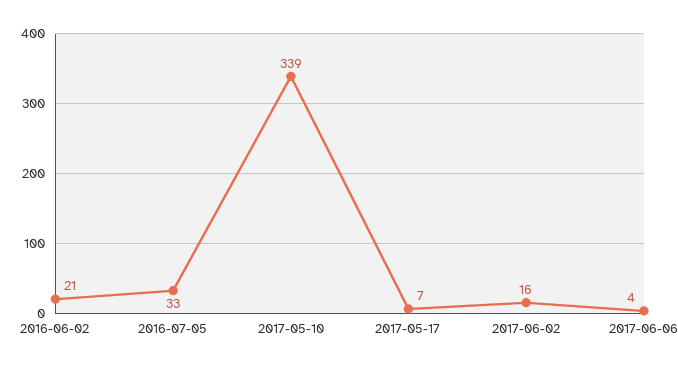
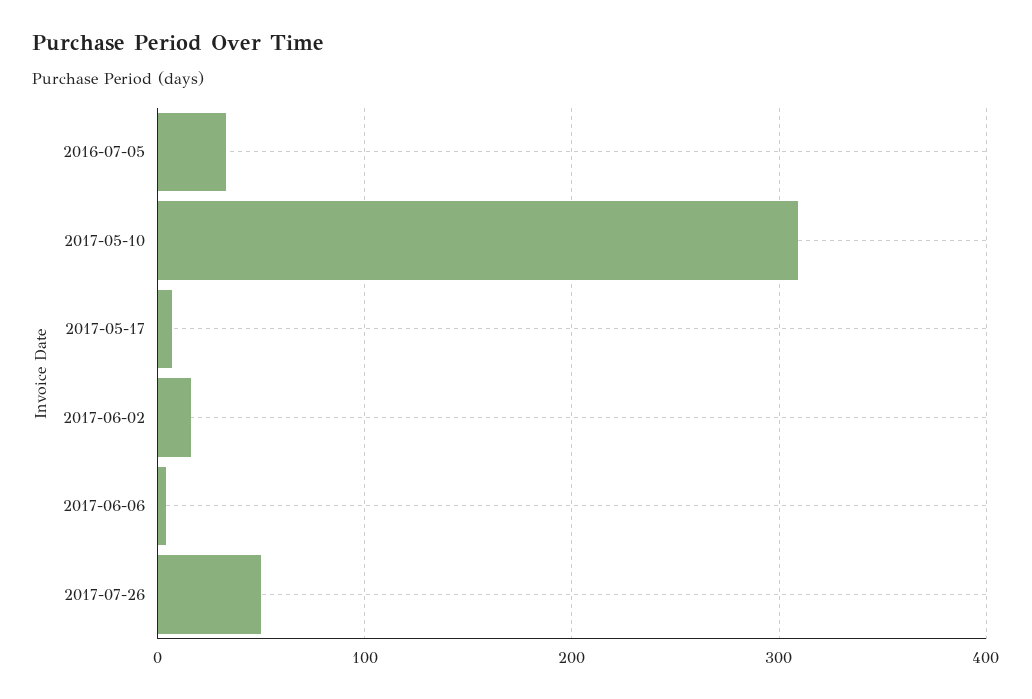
2016-06-02: 21 -> none
2017-05-10: 339 -> 310
2017-07-26: none -> 50

